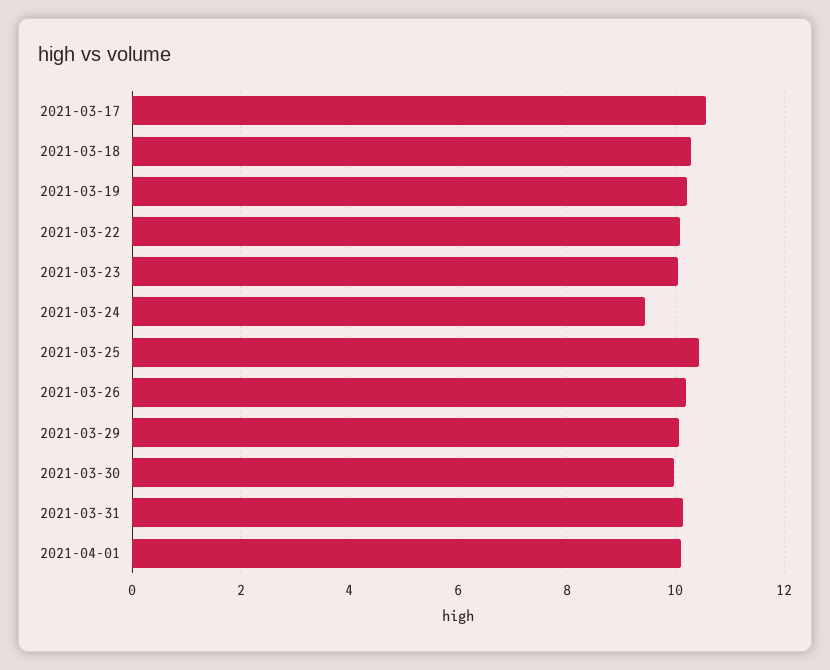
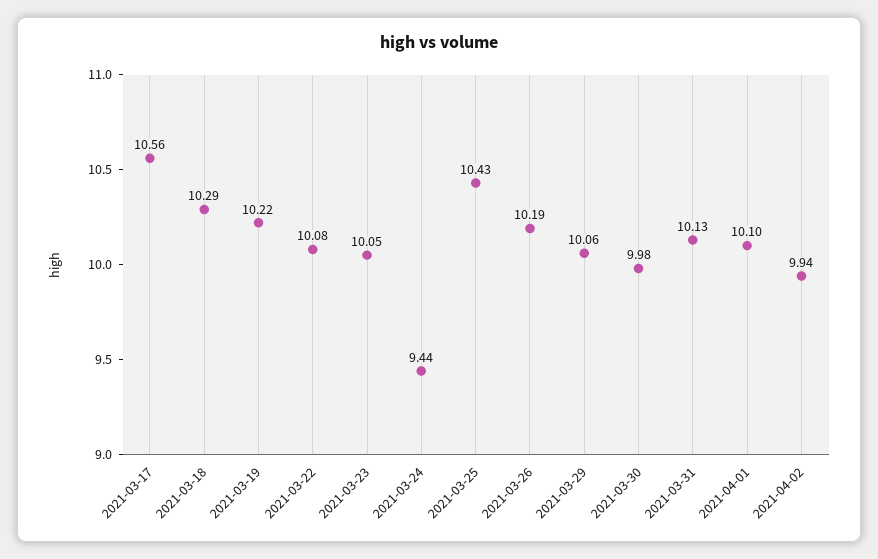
2021-04-02: none -> 9.94

